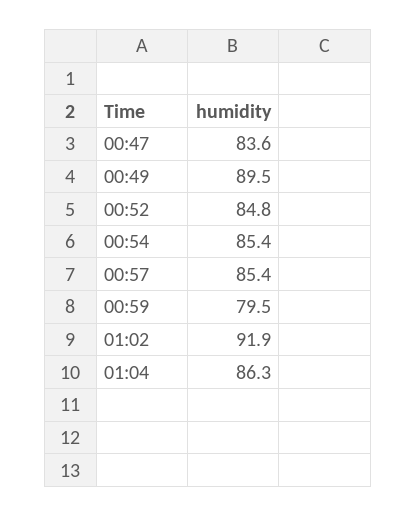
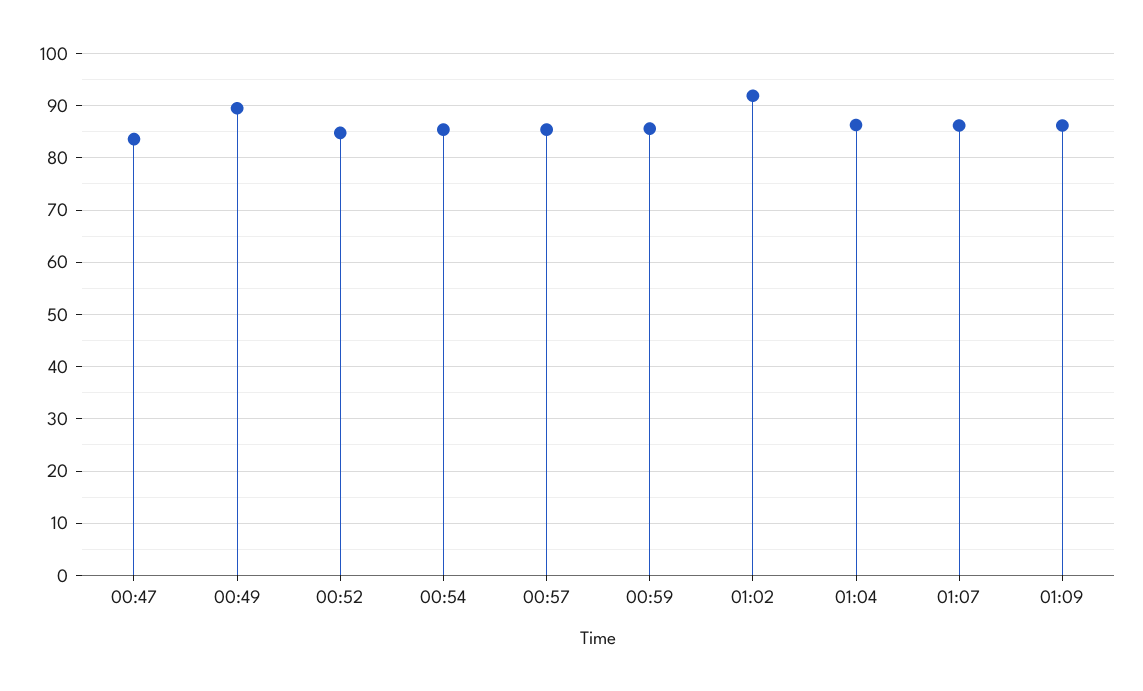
00:59: 79.5 -> 86
01:07: none -> 86
01:09: none -> 86

